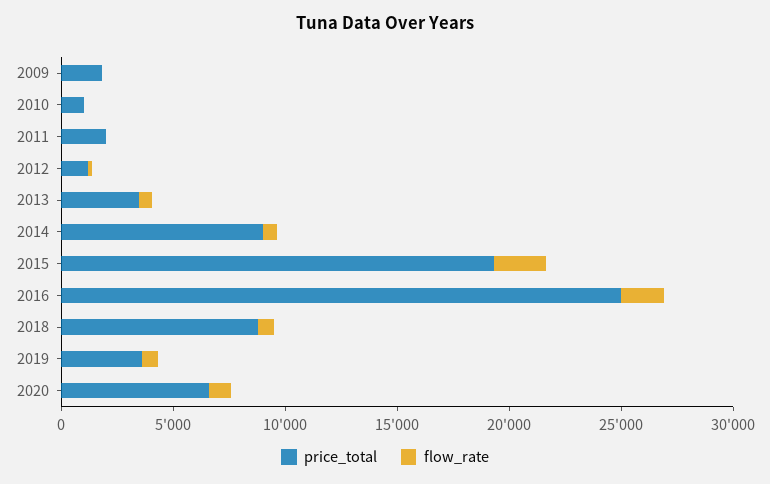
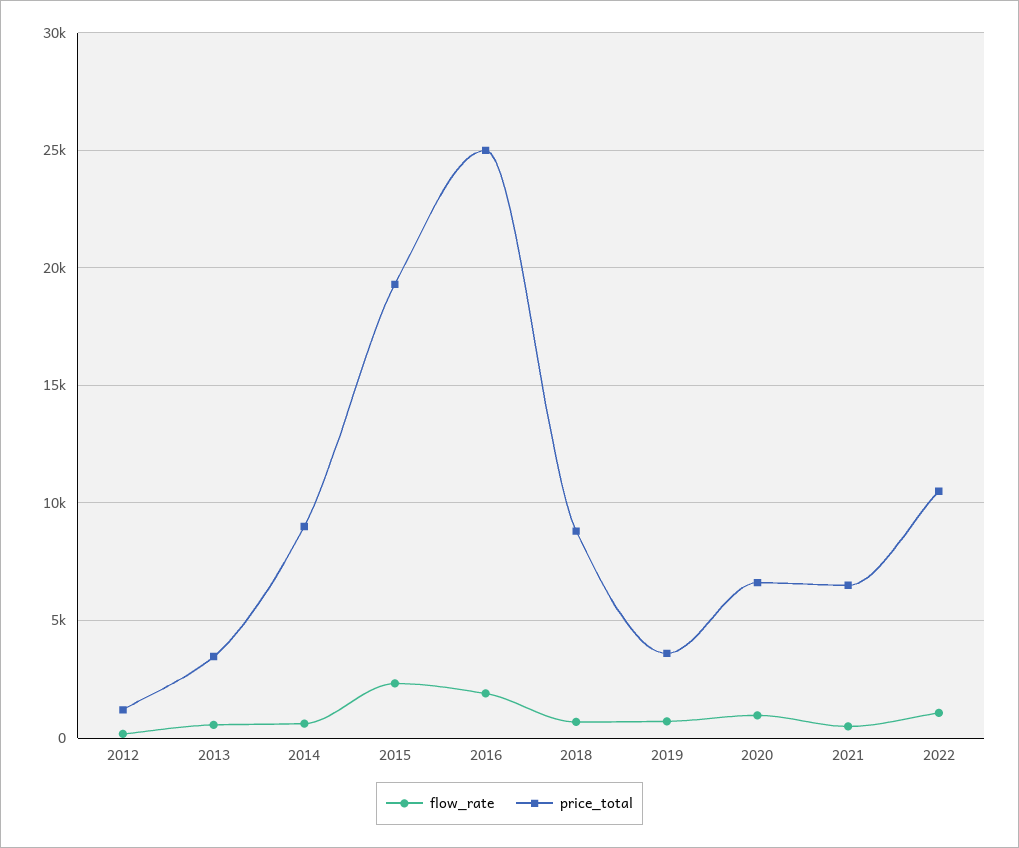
price_total, 2009: 2000 -> none
flow_rate, 2009: 0 -> none
price_total, 2010: 1000 -> none
flow_rate, 2010: 0 -> none
price_total, 2011: 2000 -> none
flow_rate, 2011: 0 -> none
flow_rate, 2021: none -> 500
price_total, 2021: none -> 6500
flow_rate, 2022: none -> 1000
price_total, 2022: none -> 10500

